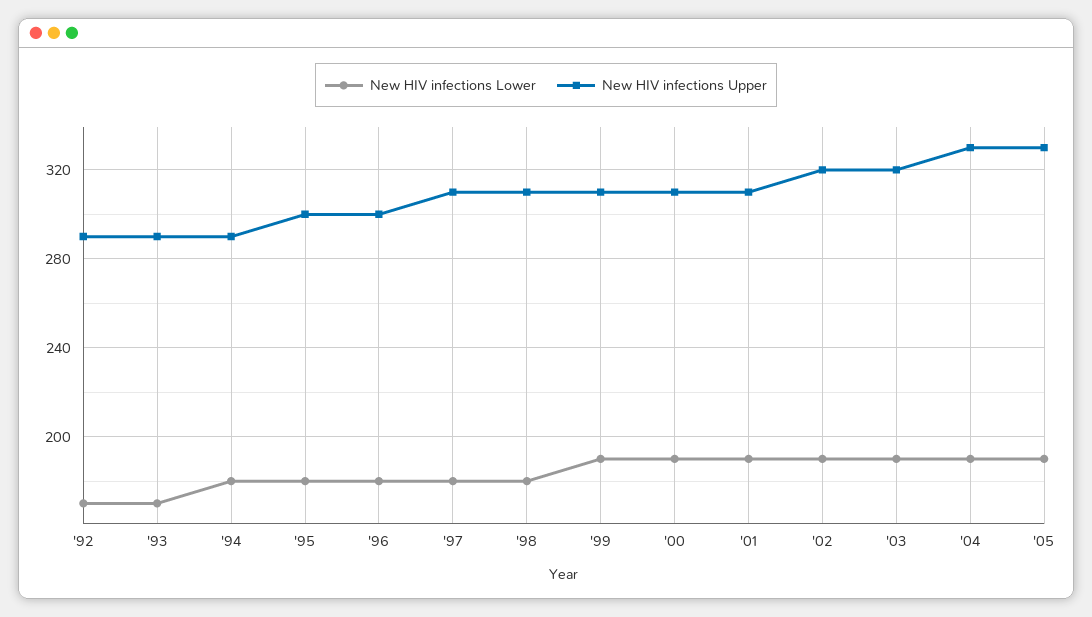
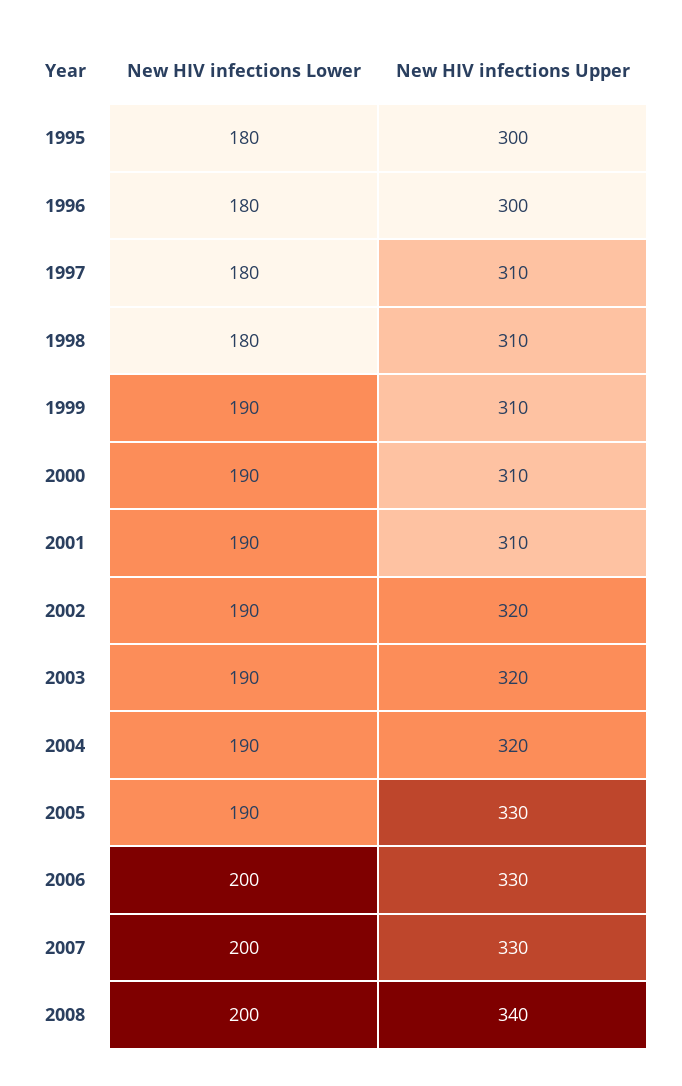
New HIV infections Lower, '92: 170 -> none
New HIV infections Upper, '92: 290 -> none
New HIV infections Lower, '93: 170 -> none
New HIV infections Upper, '93: 290 -> none
New HIV infections Lower, '94: 180 -> none
New HIV infections Upper, '94: 290 -> none
New HIV infections Upper, '04: 330 -> 320
New HIV infections Lower, 2006: none -> 200
New HIV infections Upper, 2006: none -> 330
New HIV infections Lower, 2007: none -> 200
New HIV infections Upper, 2007: none -> 330
New HIV infections Lower, 2008: none -> 200
New HIV infections Upper, 2008: none -> 340

